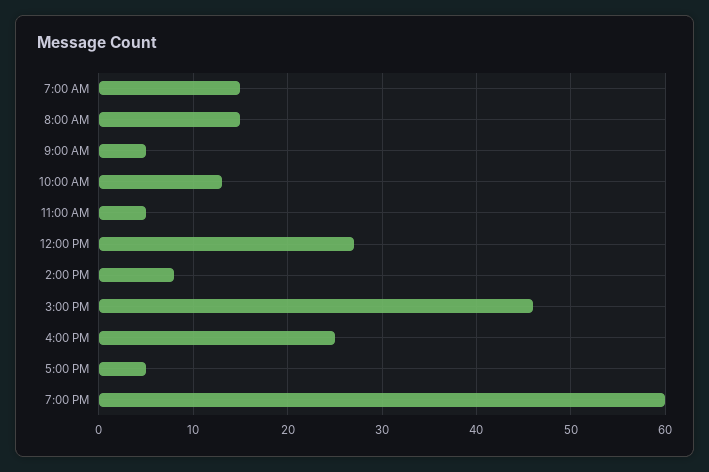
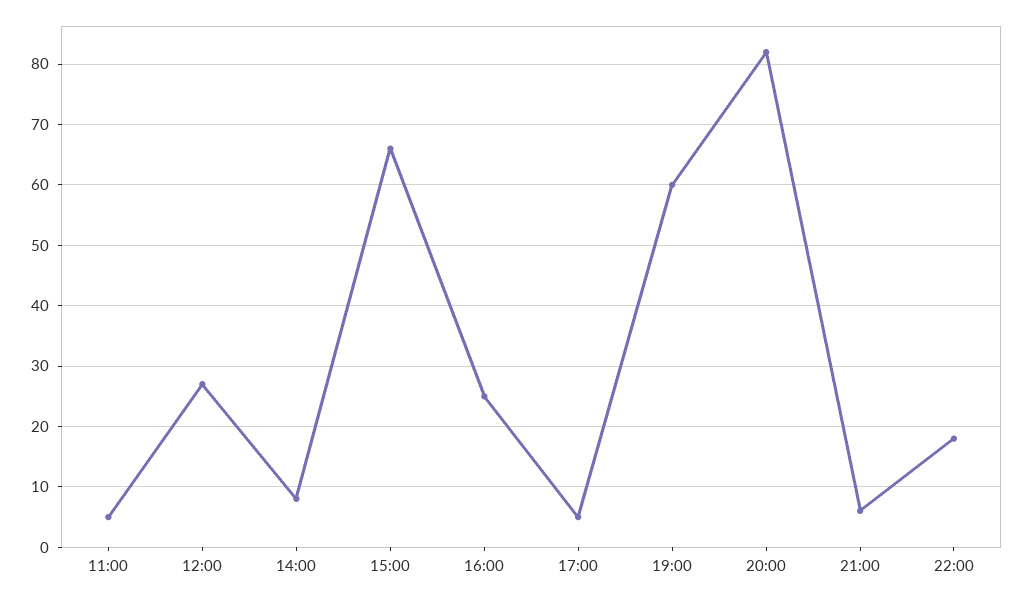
7:00 AM: 15 -> none
8:00 AM: 15 -> none
9:00 AM: 5 -> none
10:00 AM: 13 -> none
3:00 PM: 46 -> 66
20:00: none -> 82
21:00: none -> 6
22:00: none -> 18

